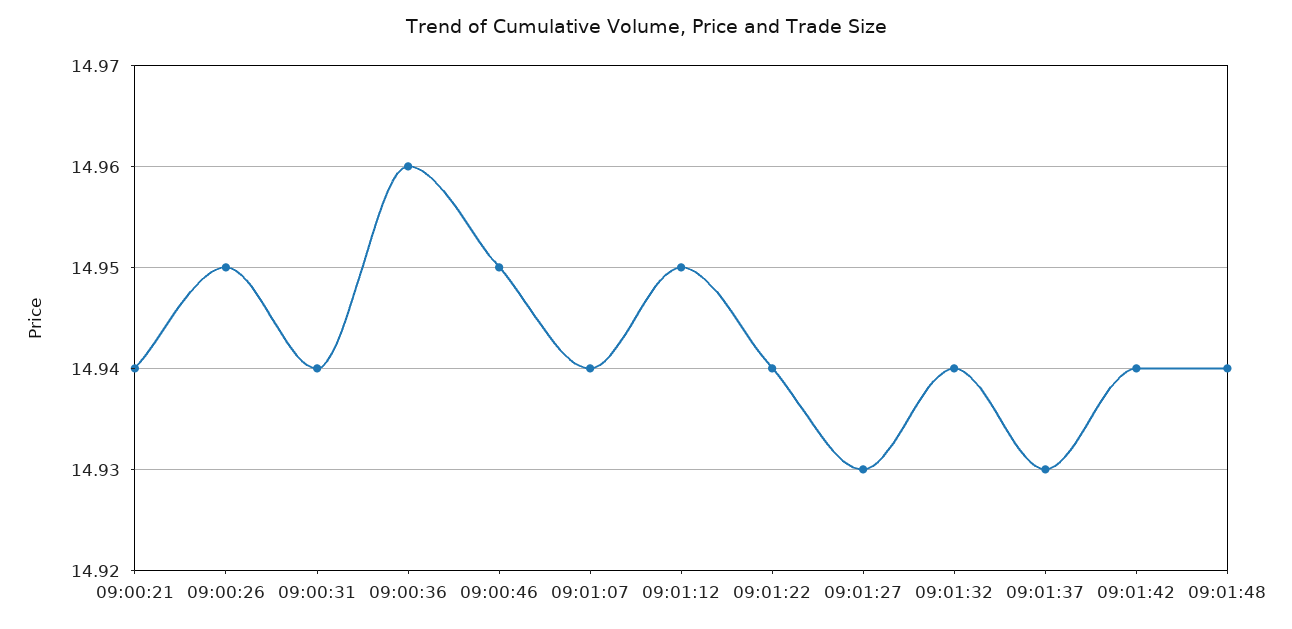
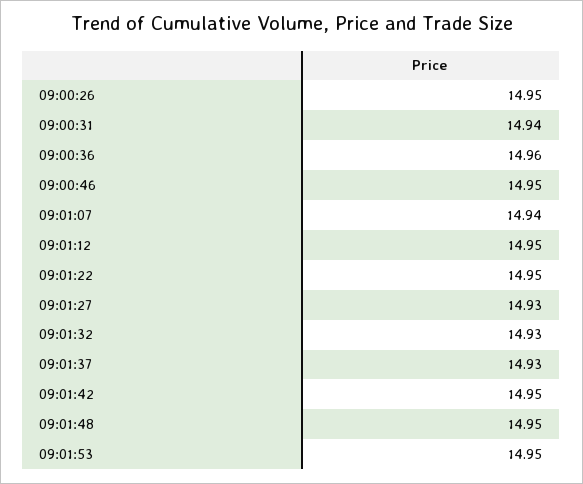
09:00:21: 14.94 -> none
09:01:22: 14.94 -> 14.95
09:01:32: 14.94 -> 14.93
09:01:42: 14.94 -> 14.95
09:01:48: 14.94 -> 14.95
09:01:53: none -> 14.95

